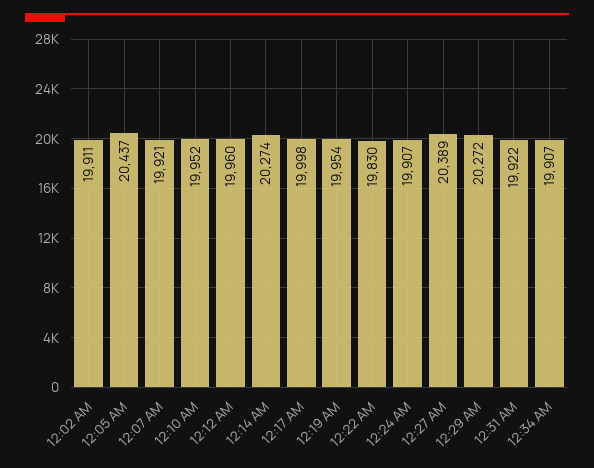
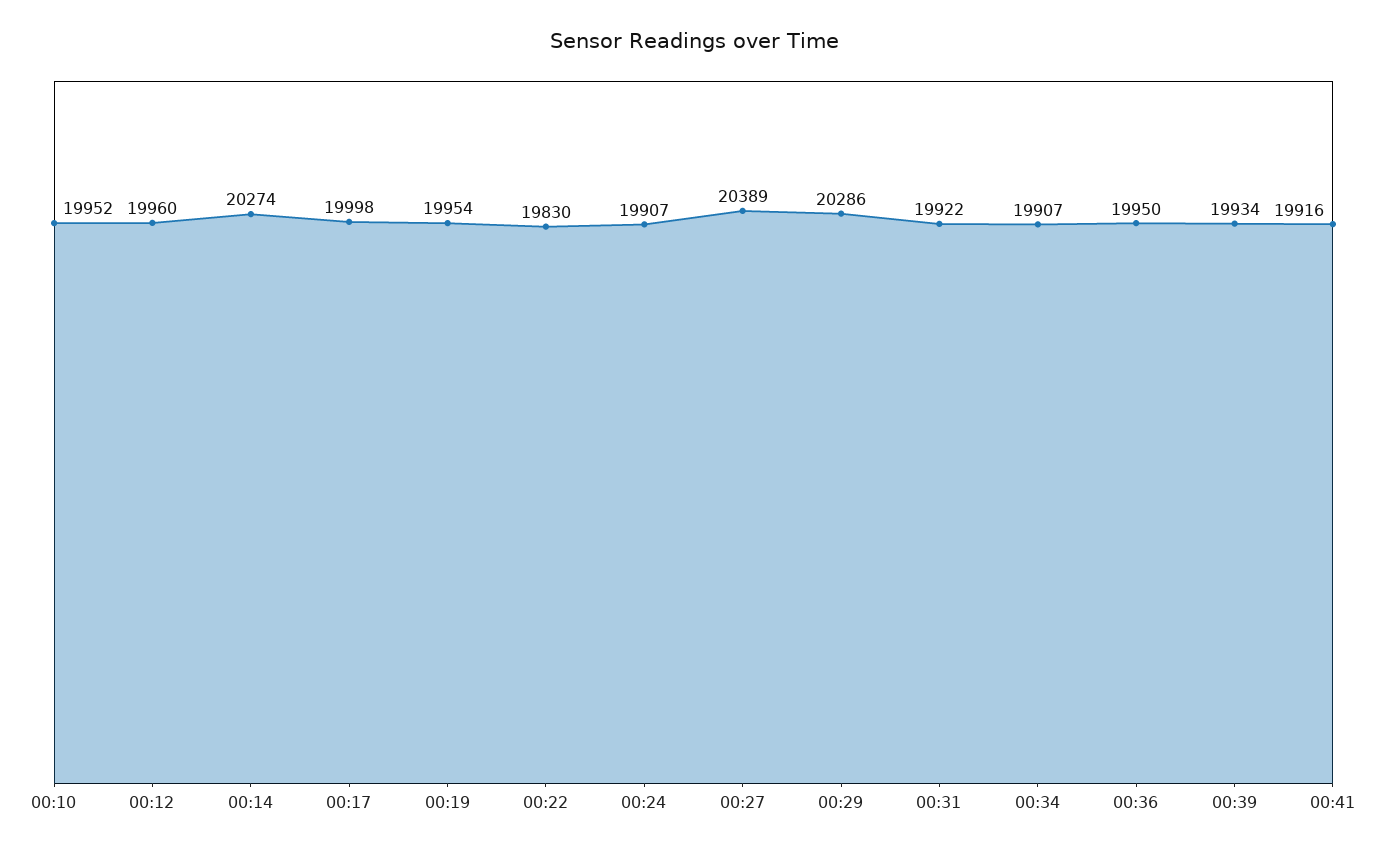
12:02 AM: 19911 -> none
12:05 AM: 20437 -> none
12:07 AM: 19921 -> none
12:29 AM: 20272 -> 20286
00:36: none -> 19950
00:39: none -> 19934
00:41: none -> 19916

